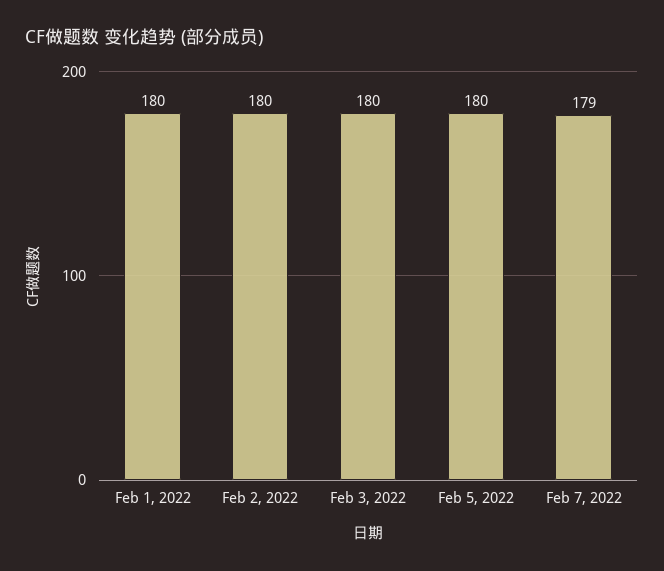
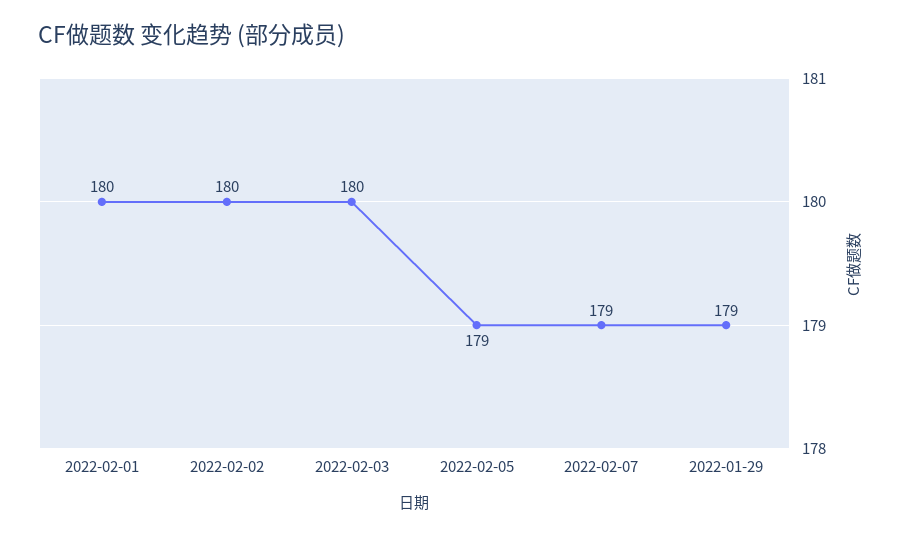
Feb 5, 2022: 180 -> 179
2022-01-29: none -> 179

